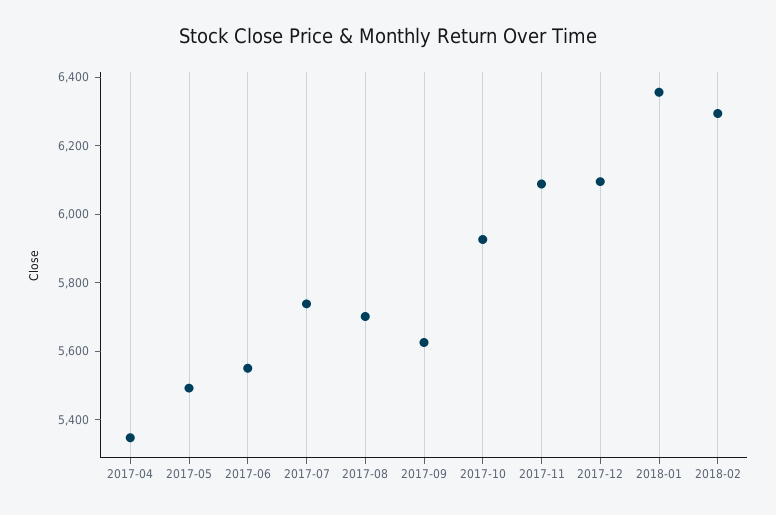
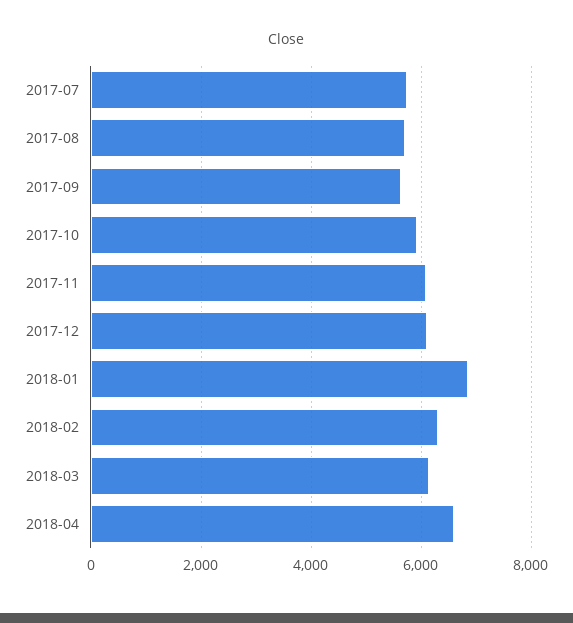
2017-04: 5350 -> none
2017-05: 5500 -> none
2017-06: 5550 -> none
2018-01: 6350 -> 6800
2018-03: none -> 6200
2018-04: none -> 6600

